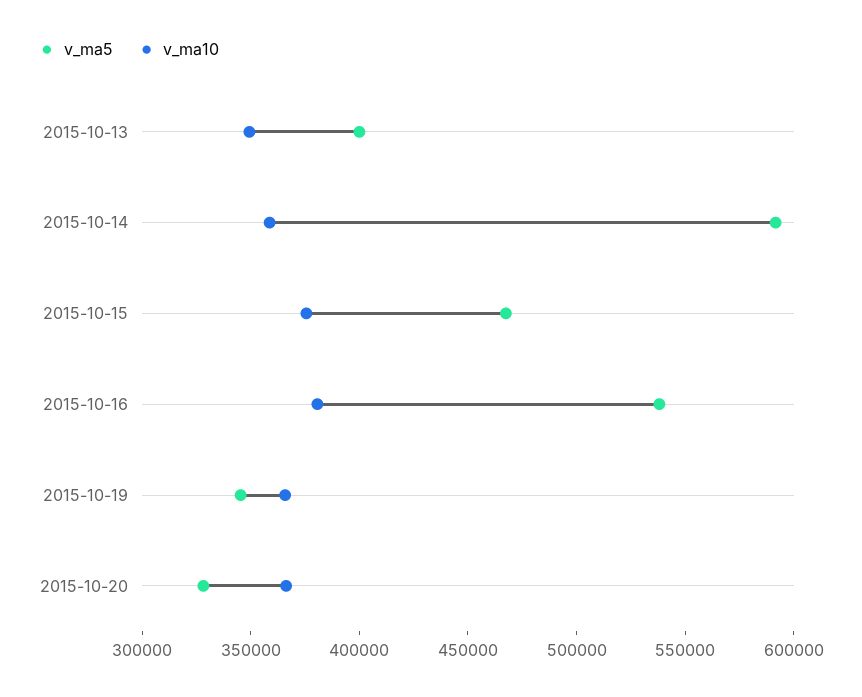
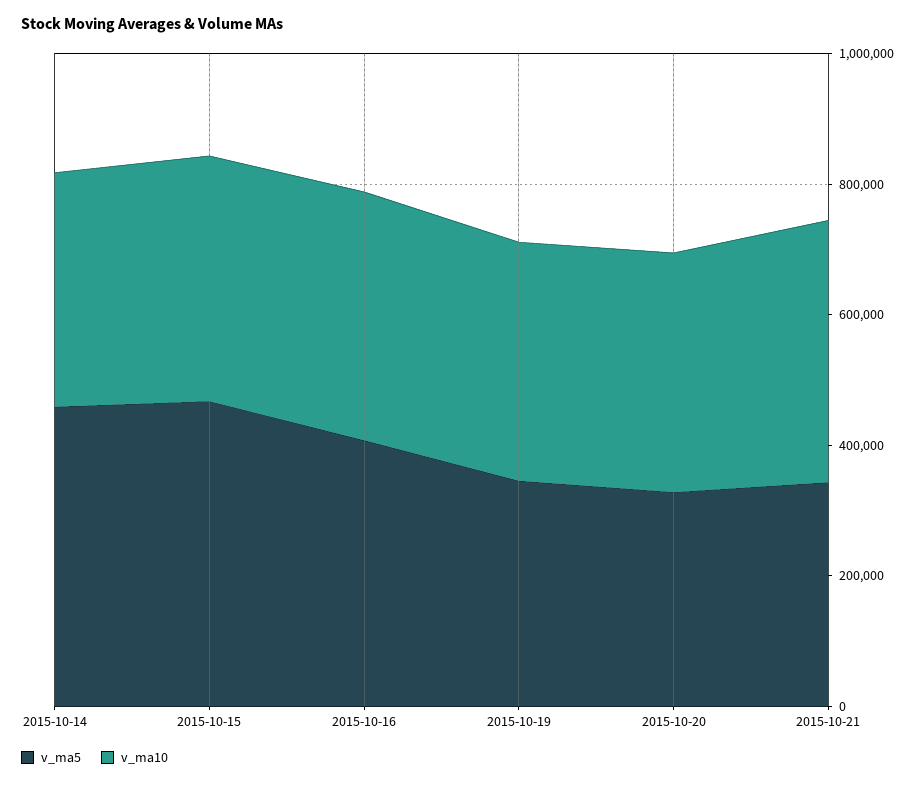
v_ma5, 2015-10-13: 400000 -> none
v_ma10, 2015-10-13: 350000 -> none
v_ma5, 2015-10-14: 590000 -> 450000
v_ma5, 2015-10-16: 540000 -> 400000
v_ma5, 2015-10-21: none -> 350000
v_ma10, 2015-10-21: none -> 400000

